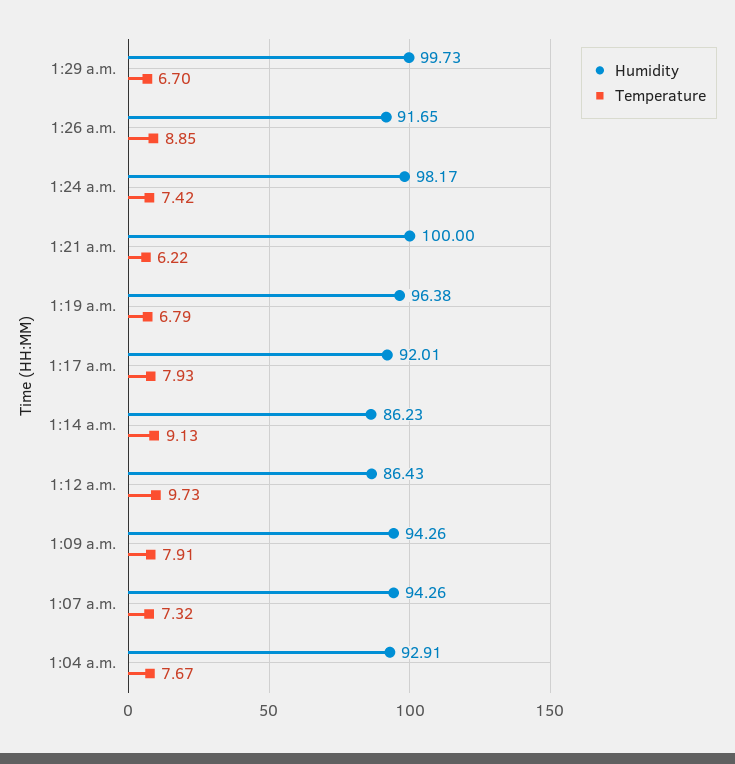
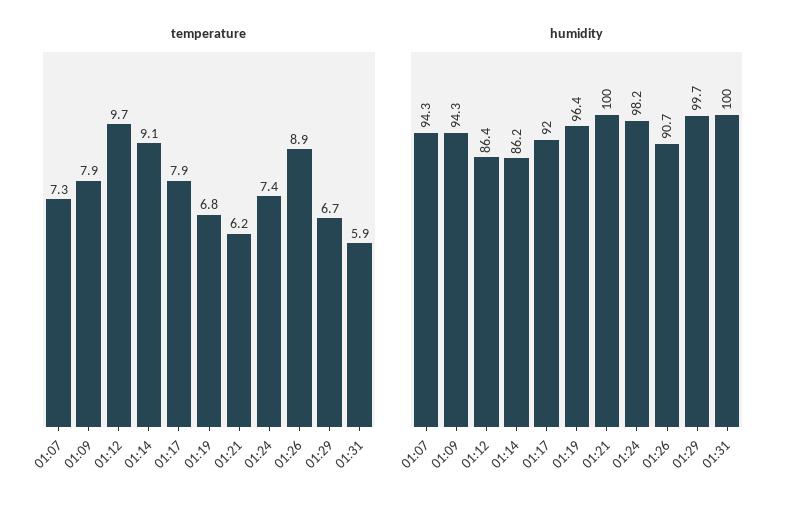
Humidity, 1:26 a.m.: 91.65 -> 90.7
Humidity, 1:04 a.m.: 92.91 -> none
Temperature, 1:04 a.m.: 7.67 -> none
Temperature, 01:31: none -> 5.9
Humidity, 01:31: none -> 100

